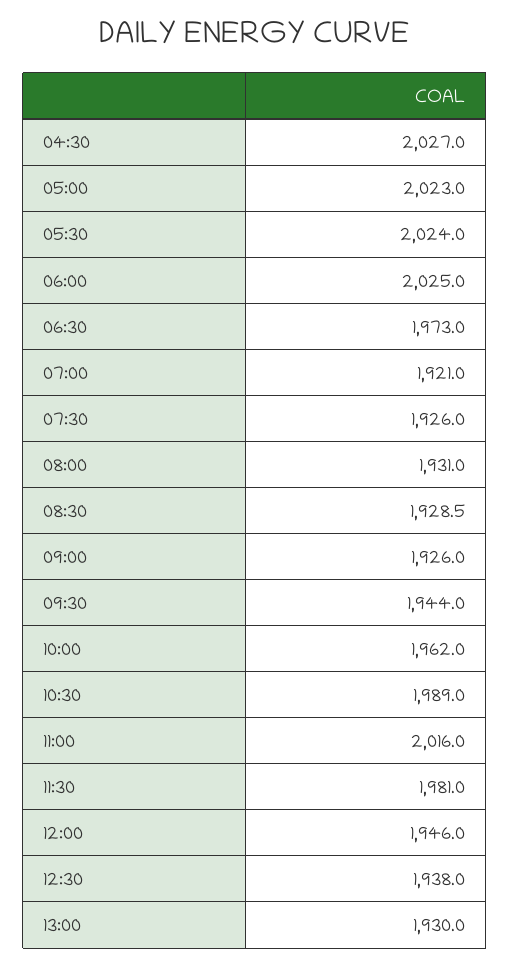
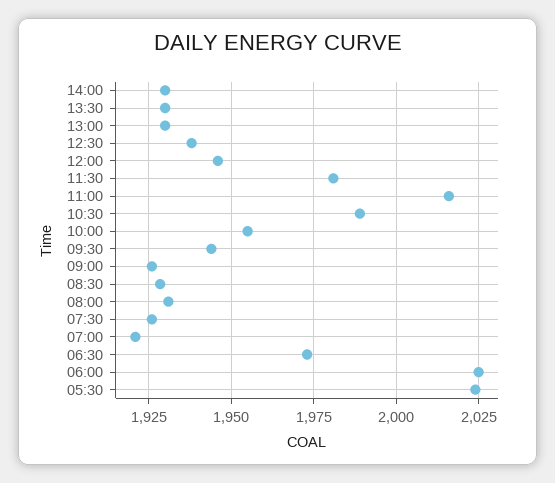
04:30: 2027 -> none
05:00: 2023 -> none
10:00: 1962 -> 1955
14:00: none -> 1930
13:30: none -> 1930

